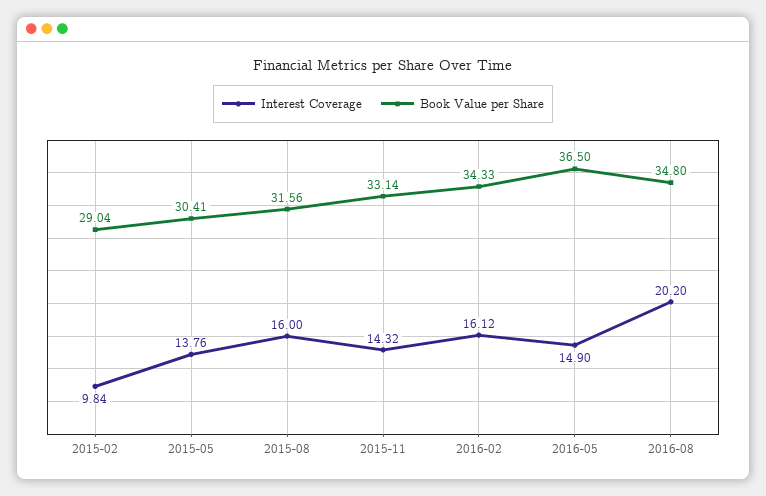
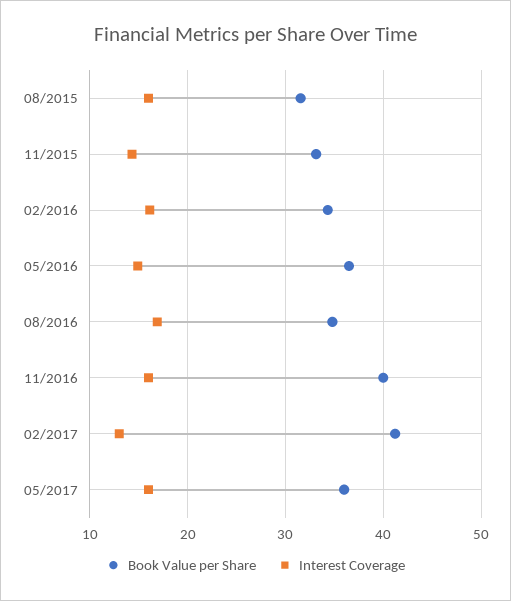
Interest Coverage, 2015-02: 9.84 -> none
Book Value per Share, 2015-02: 29.04 -> none
Interest Coverage, 2015-05: 13.76 -> none
Book Value per Share, 2015-05: 30.41 -> none
Interest Coverage, 2016-08: 20.2 -> 17
Book Value per Share, 11/2016: none -> 40
Interest Coverage, 11/2016: none -> 16
Book Value per Share, 02/2017: none -> 41
Interest Coverage, 02/2017: none -> 13
Book Value per Share, 05/2017: none -> 36
Interest Coverage, 05/2017: none -> 16

